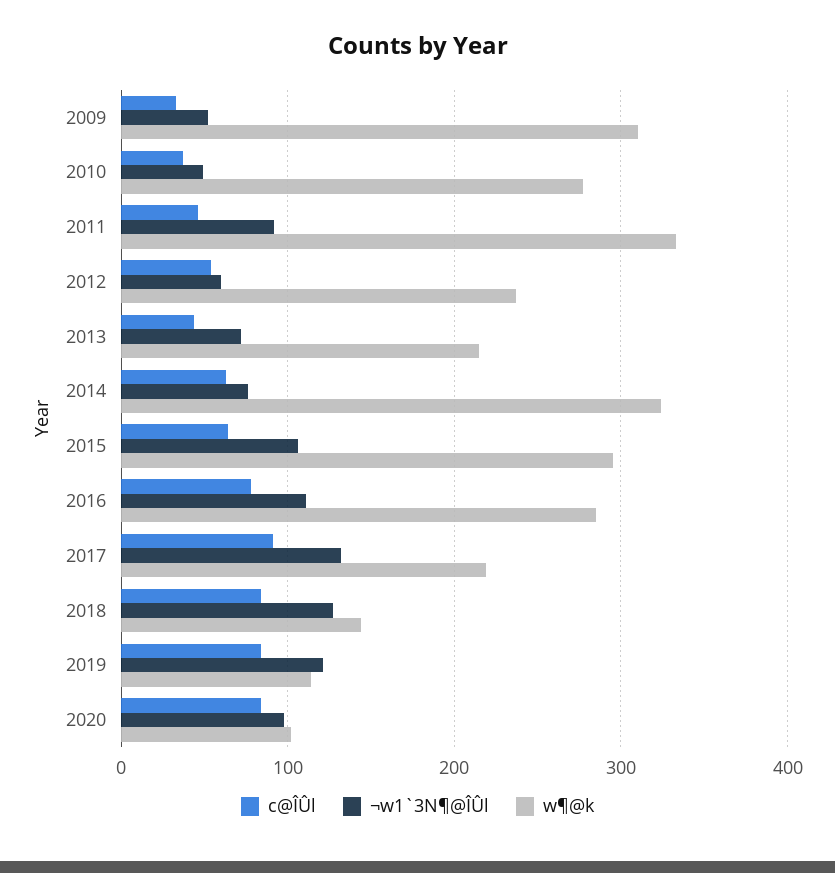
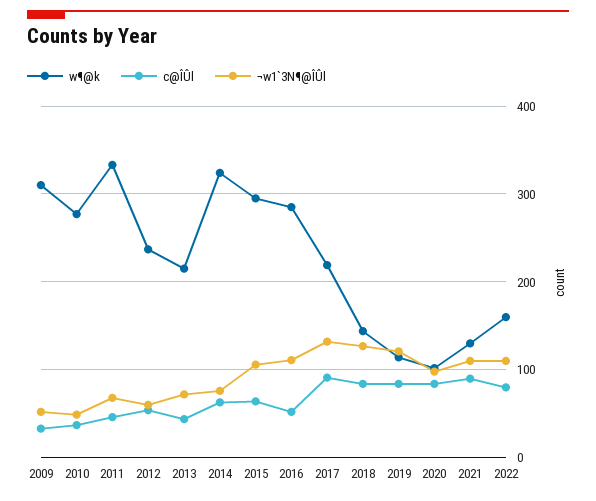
¬w1`3N¶@ÎÛl, 2011: 90 -> 70
c@ÎÛl, 2016: 80 -> 50
w¶@k, 2021: none -> 130
c@ÎÛl, 2021: none -> 90
¬w1`3N¶@ÎÛl, 2021: none -> 110
w¶@k, 2022: none -> 160
c@ÎÛl, 2022: none -> 80
¬w1`3N¶@ÎÛl, 2022: none -> 110

